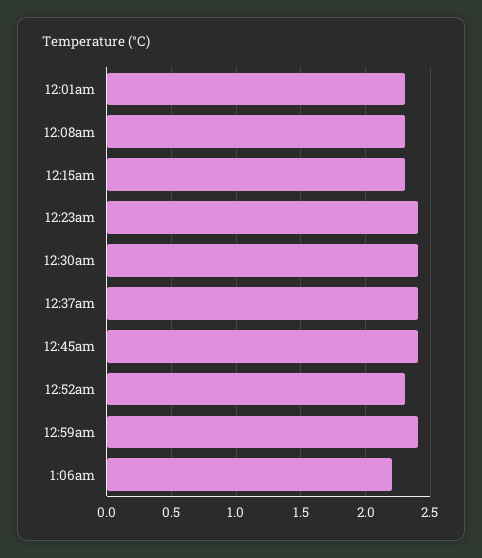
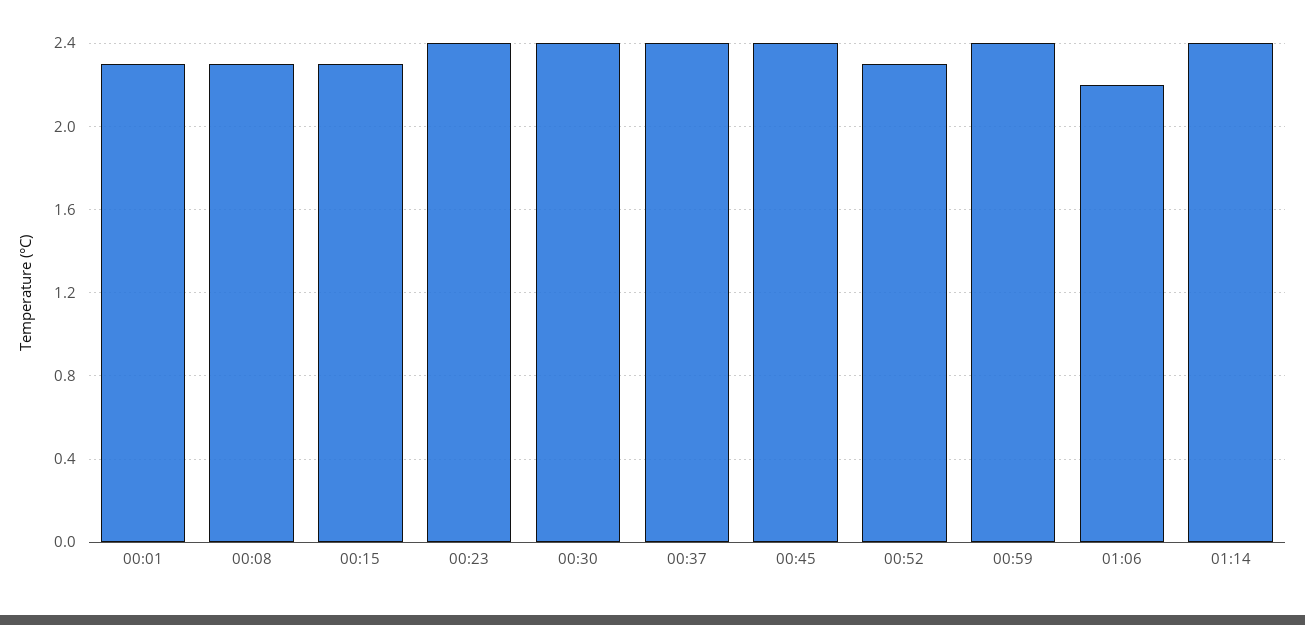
01:14: none -> 2.4

